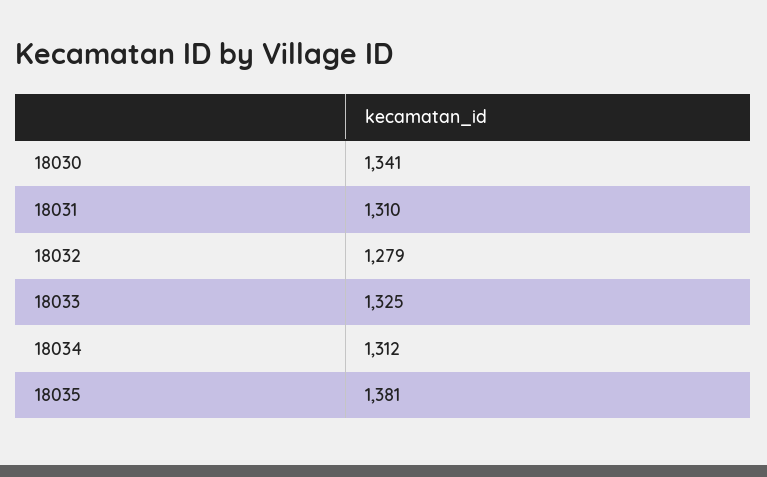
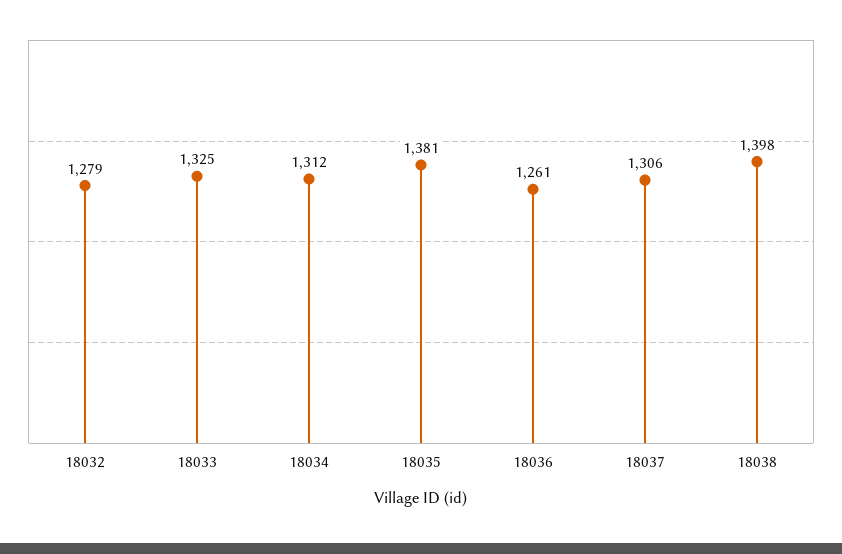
18030: 1341 -> none
18031: 1310 -> none
18036: none -> 1261
18037: none -> 1306
18038: none -> 1398

